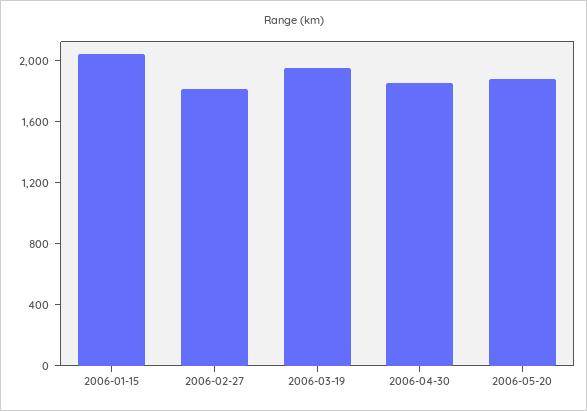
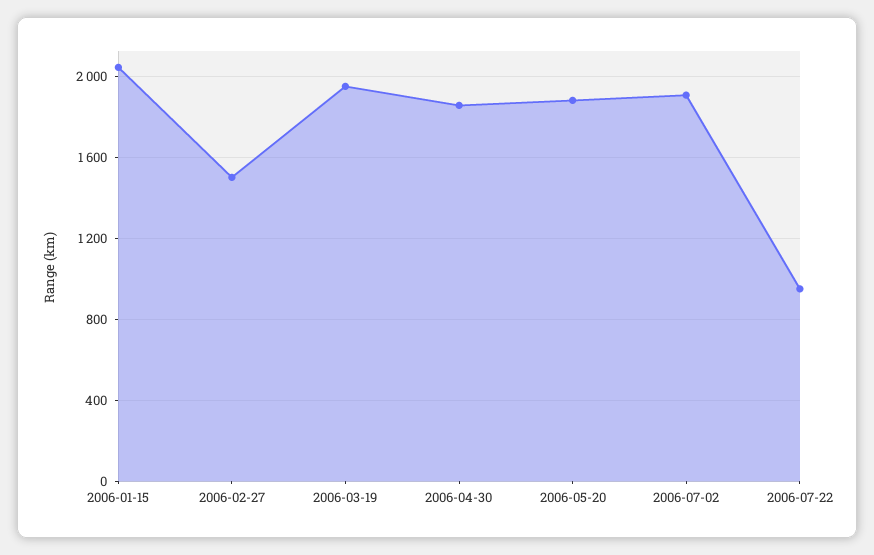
2006-02-27: 1800 -> 1500
2006-07-02: none -> 1900
2006-07-22: none -> 950

